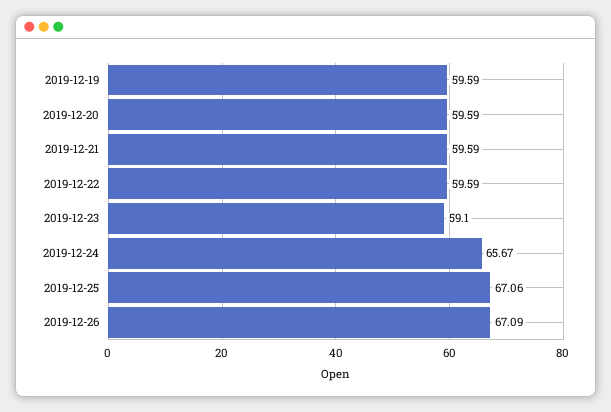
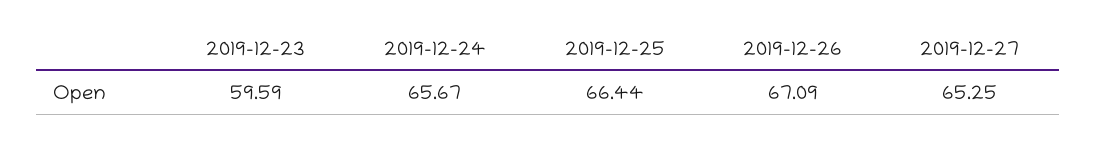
2019-12-19: 59.59 -> none
2019-12-20: 59.59 -> none
2019-12-21: 59.59 -> none
2019-12-22: 59.59 -> none
2019-12-23: 59.1 -> 59.59
2019-12-25: 67.06 -> 66.44
2019-12-27: none -> 65.25

